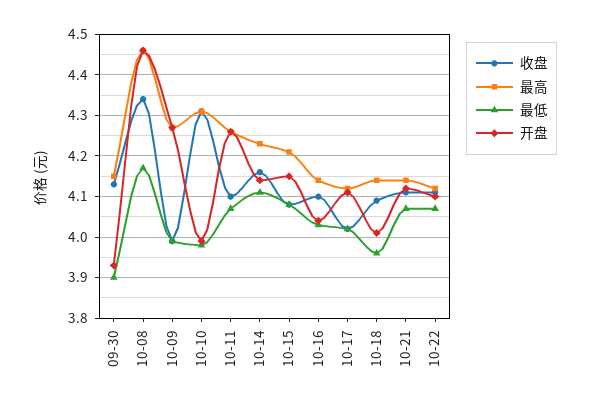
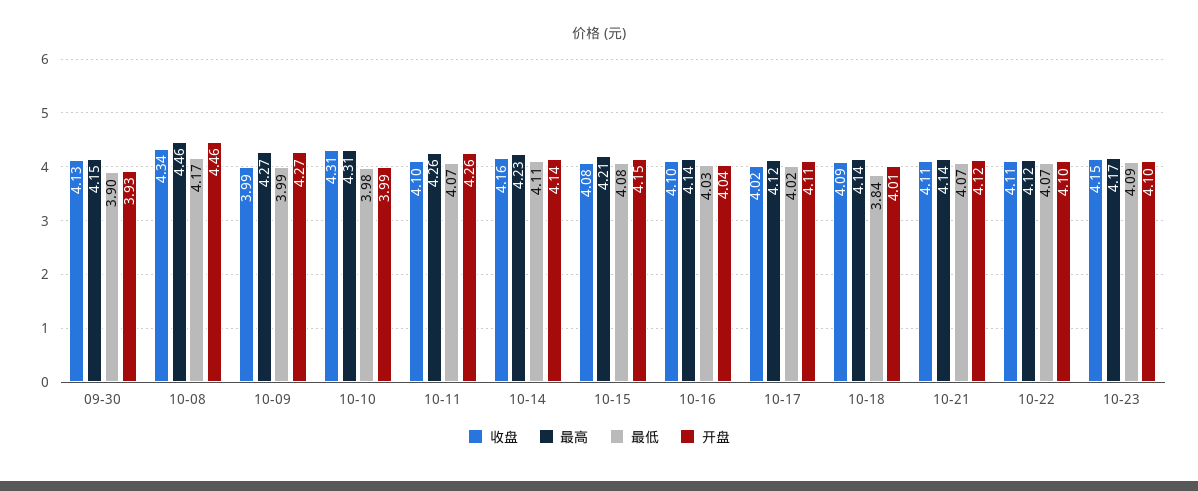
最低, 10-18: 3.95 -> 3.84
收盘, 10-23: none -> 4.15
最高, 10-23: none -> 4.17
最低, 10-23: none -> 4.09
开盘, 10-23: none -> 4.1

